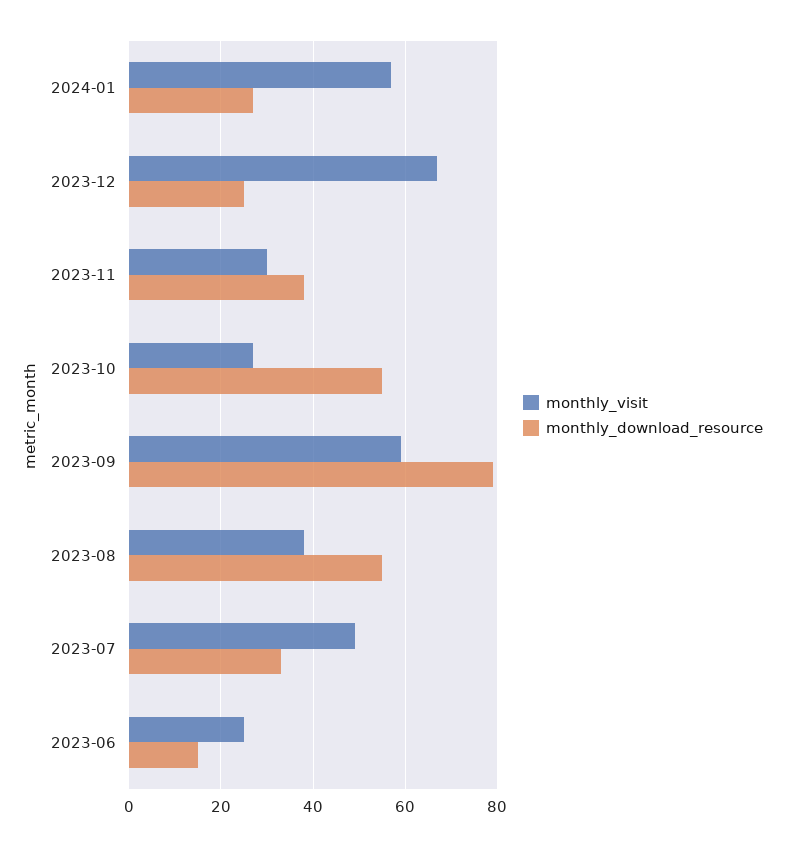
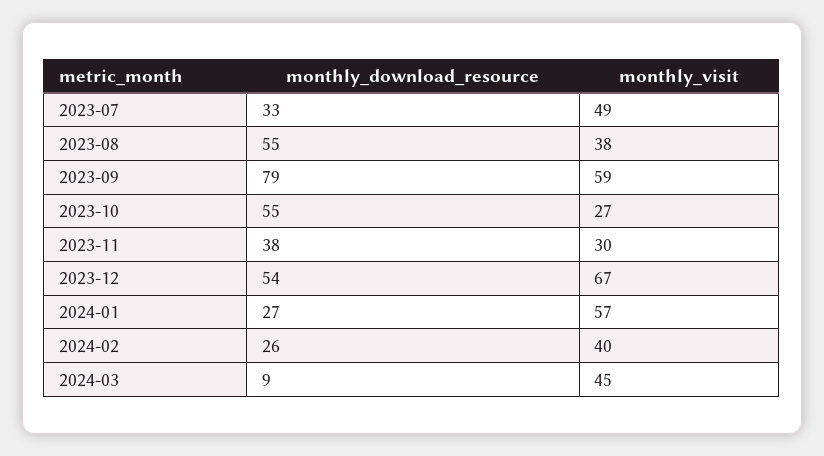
monthly_download_resource, 2023-12: 25 -> 54
monthly_visit, 2023-06: 25 -> none
monthly_download_resource, 2023-06: 15 -> none
monthly_download_resource, 2024-02: none -> 26
monthly_visit, 2024-02: none -> 40
monthly_download_resource, 2024-03: none -> 9
monthly_visit, 2024-03: none -> 45

